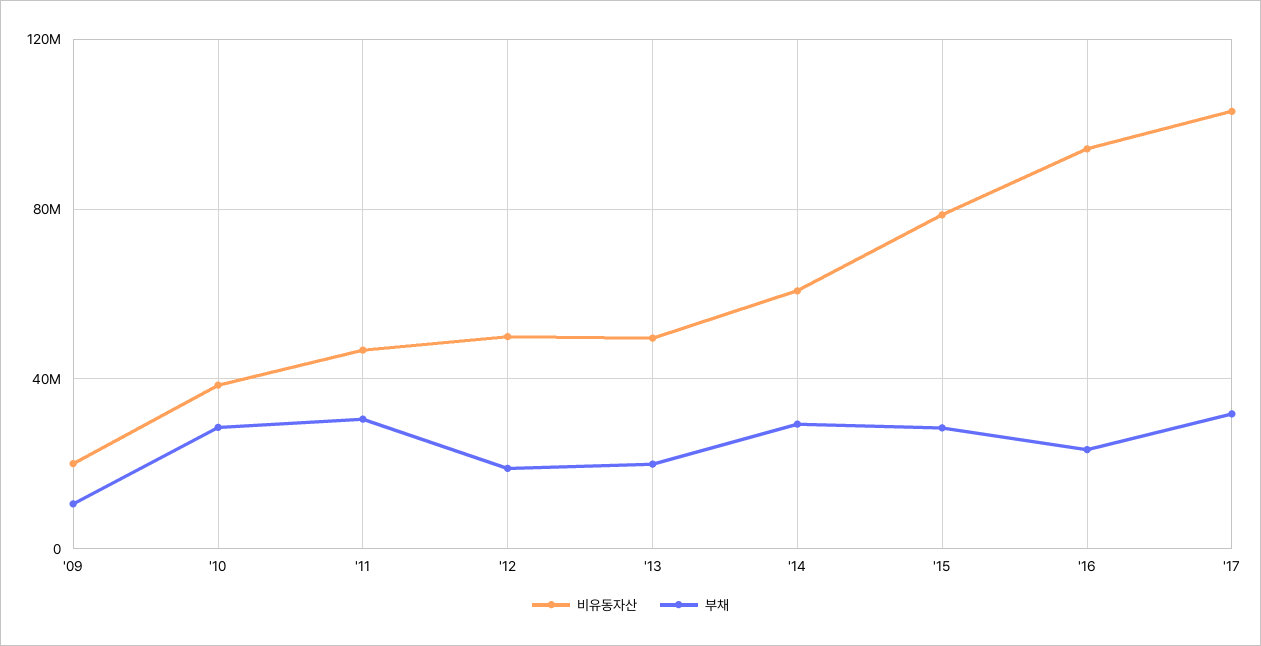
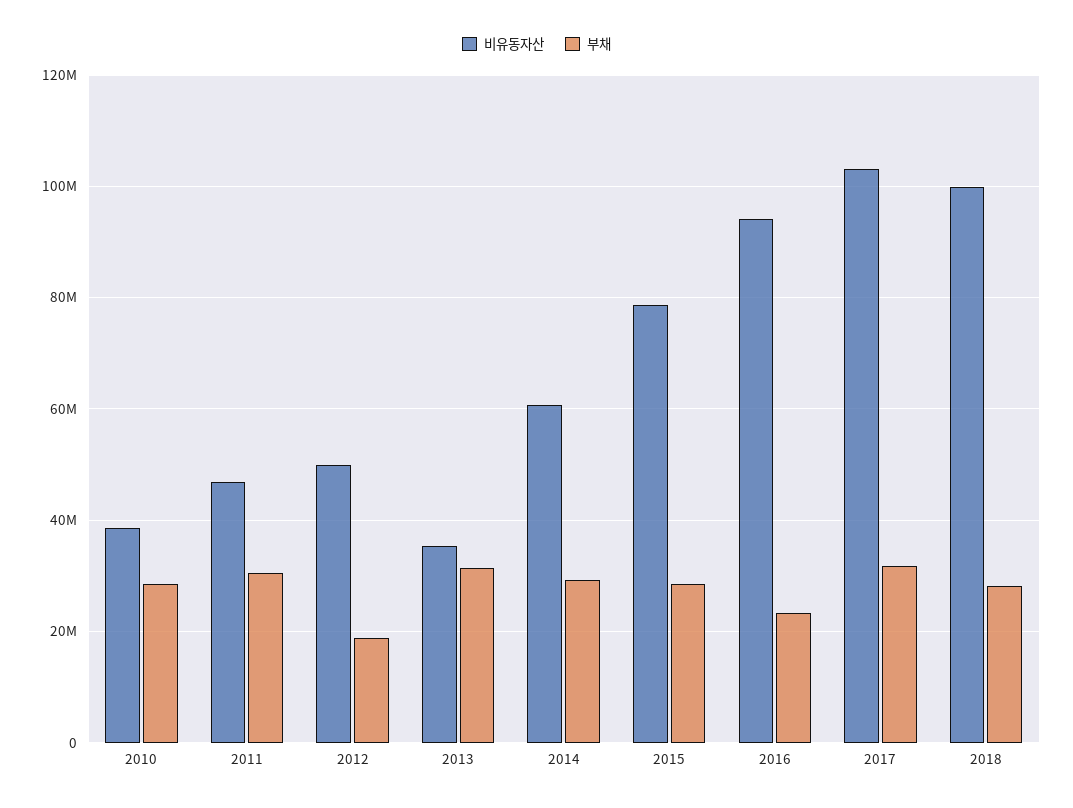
비유동자산, '09: 20000000 -> none
부채, '09: 10000000 -> none
비유동자산, '13: 50000000 -> 36000000
부채, '13: 20000000 -> 32000000
비유동자산, 2018: none -> 100000000
부채, 2018: none -> 28000000

